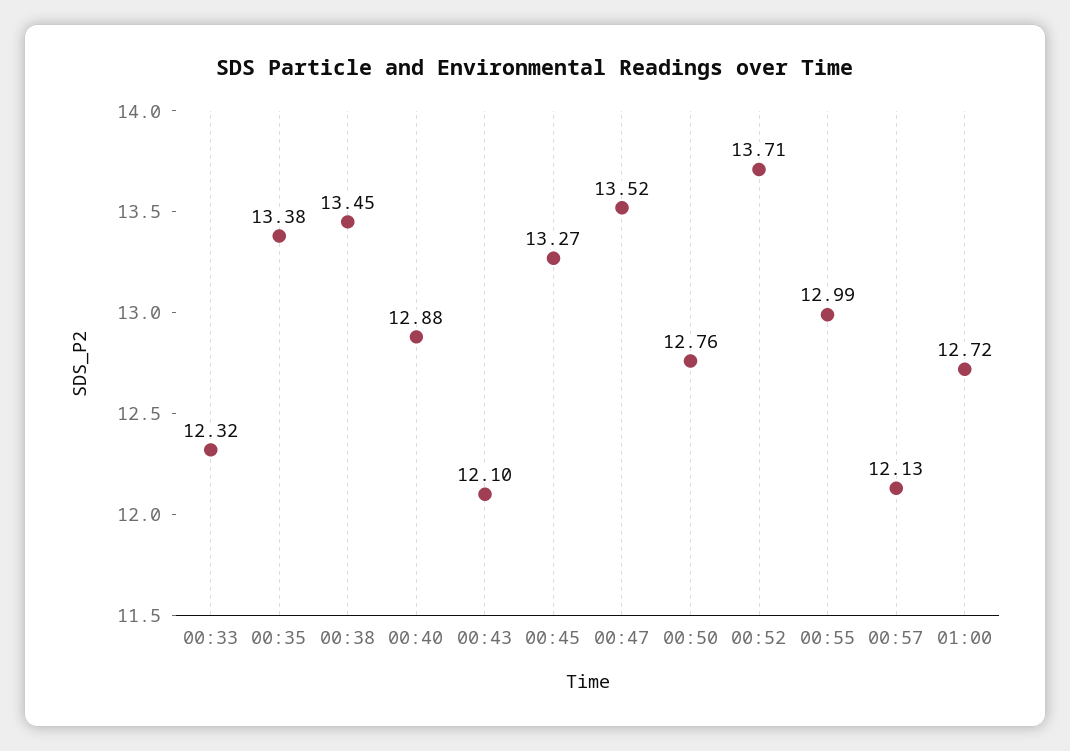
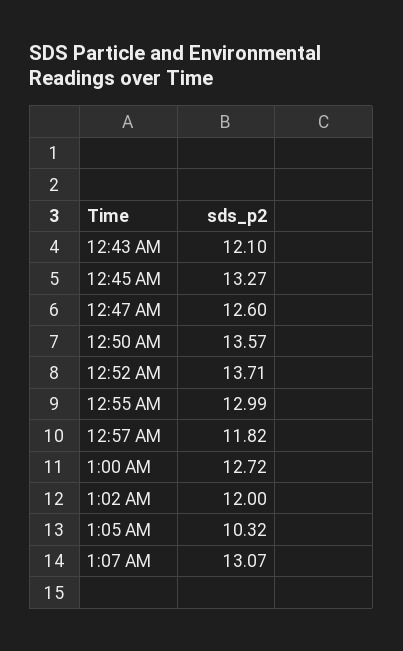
00:33: 12.32 -> none
00:35: 13.38 -> none
00:38: 13.45 -> none
00:40: 12.88 -> none
00:47: 13.52 -> 12.6
00:50: 12.76 -> 13.57
00:57: 12.13 -> 11.82
1:02 AM: none -> 12
1:05 AM: none -> 10.32
1:07 AM: none -> 13.07

